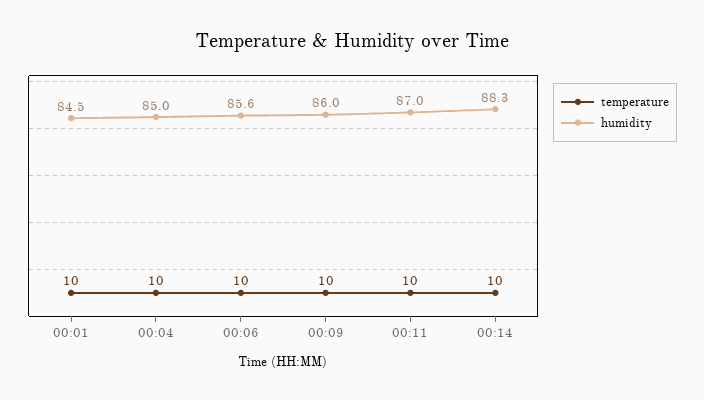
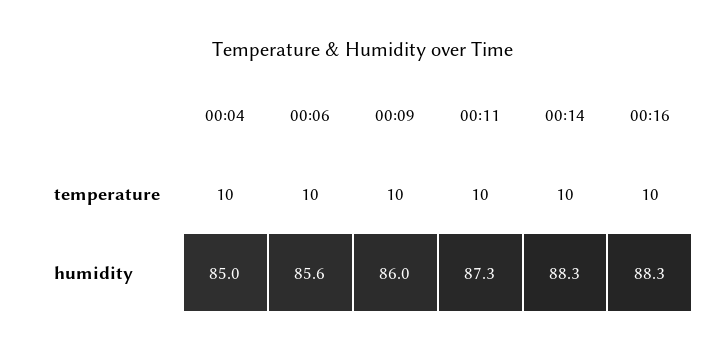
temperature, 00:01: 10 -> none
humidity, 00:01: 84.5 -> none
humidity, 00:11: 87 -> 87.3
temperature, 00:16: none -> 10
humidity, 00:16: none -> 88.3

